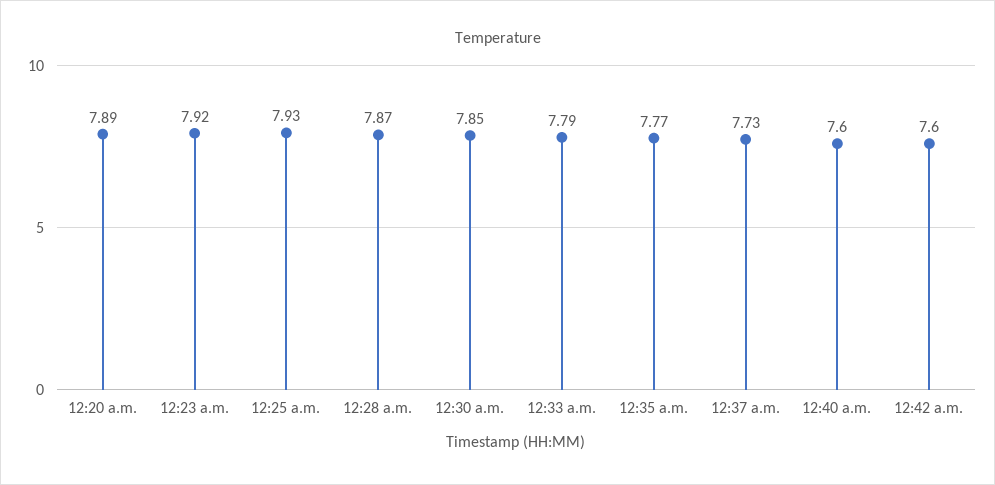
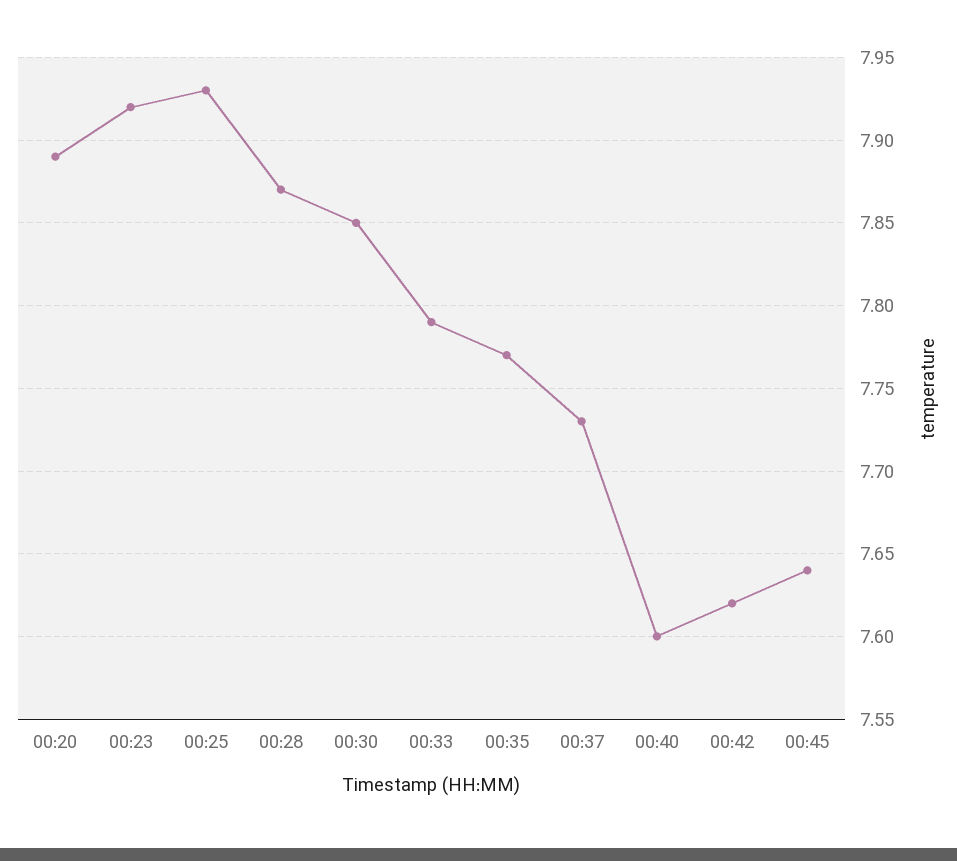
12:42 a.m.: 7.6 -> 7.62
00:45: none -> 7.64

